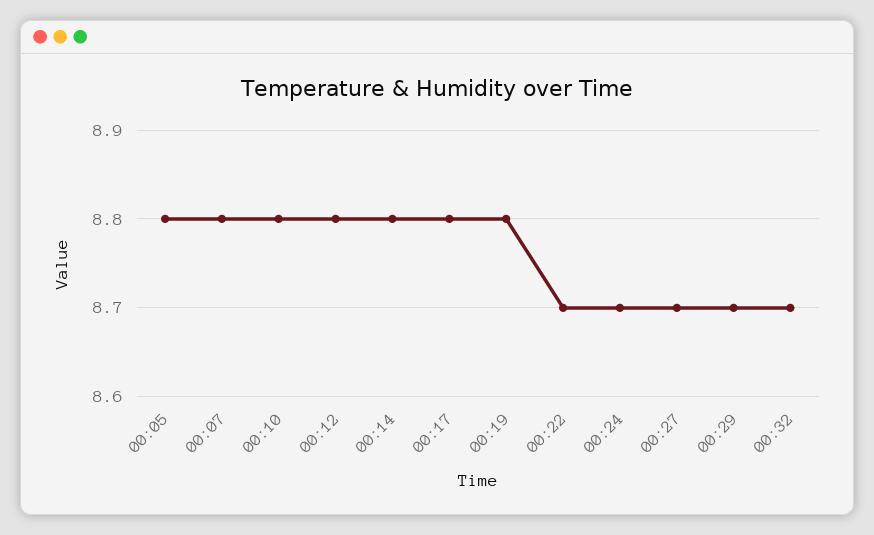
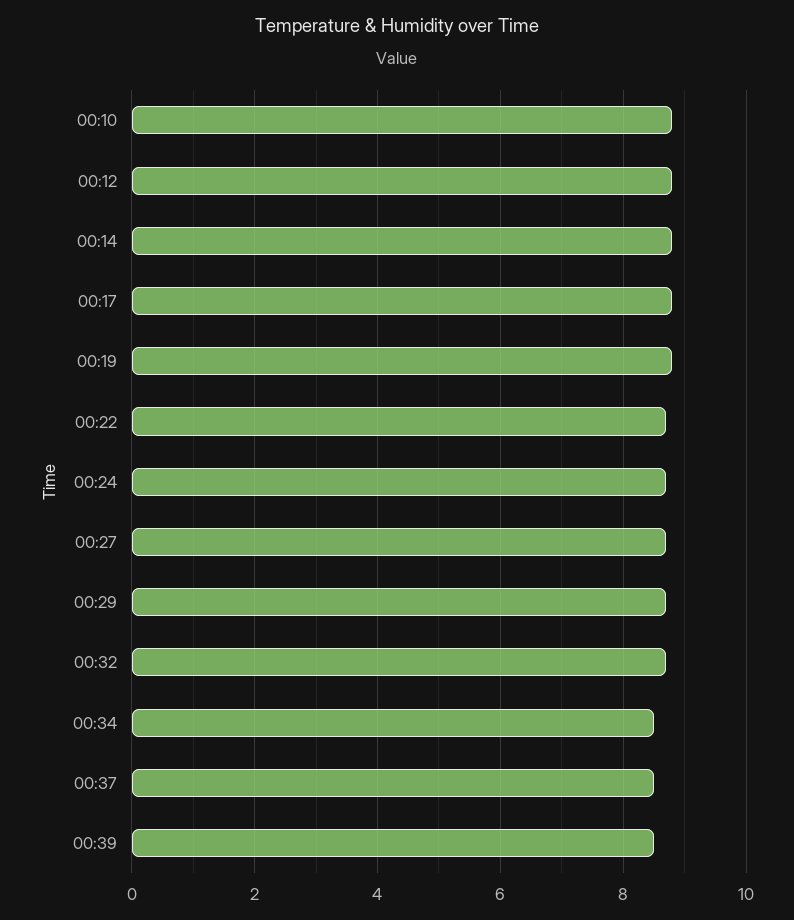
00:05: 8.8 -> none
00:07: 8.8 -> none
00:34: none -> 8.5
00:37: none -> 8.5
00:39: none -> 8.5

